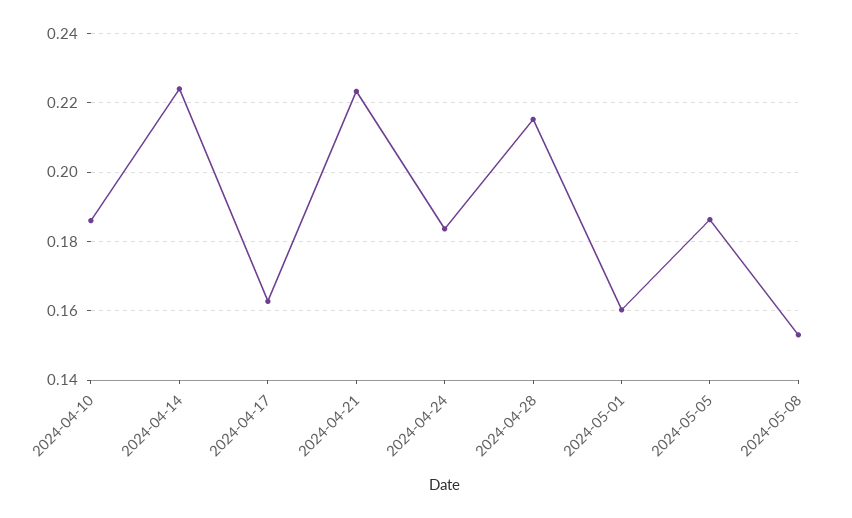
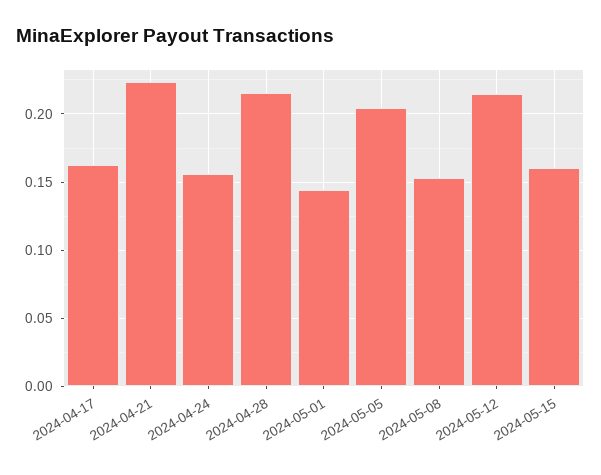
2024-04-10: 0.186 -> none
2024-04-14: 0.224 -> none
2024-04-24: 0.184 -> 0.155
2024-05-01: 0.16 -> 0.145
2024-05-05: 0.186 -> 0.205
2024-05-12: none -> 0.215
2024-05-15: none -> 0.16

